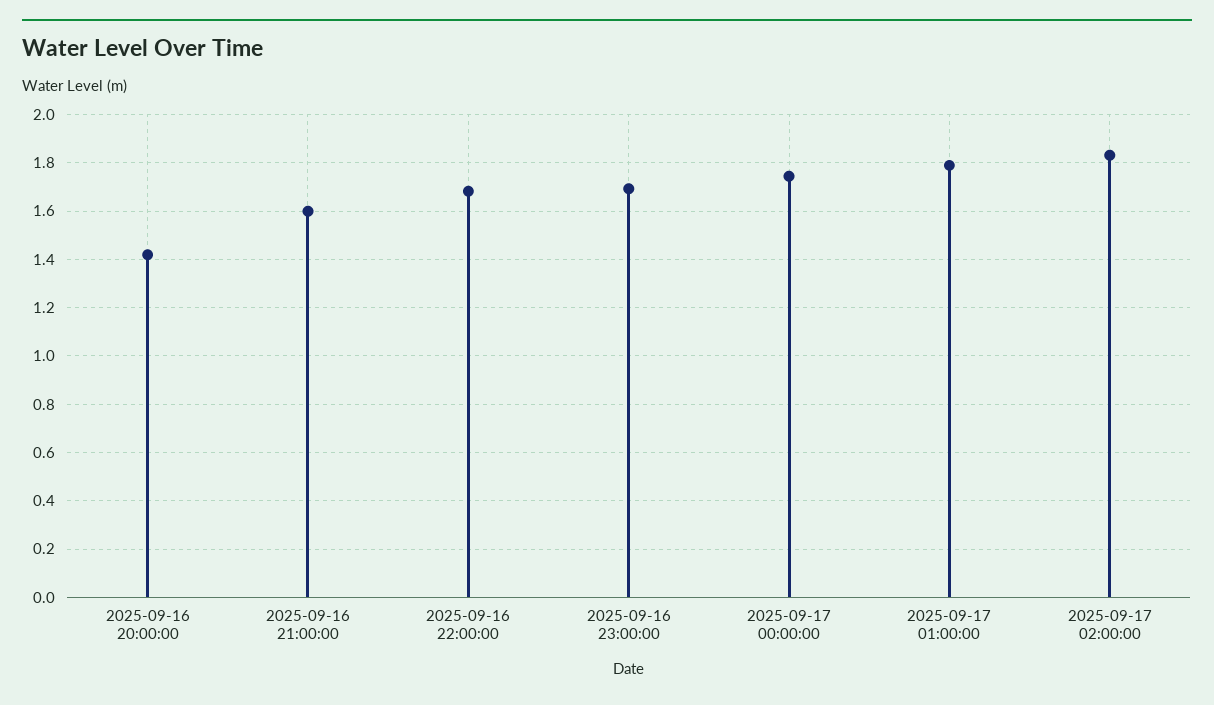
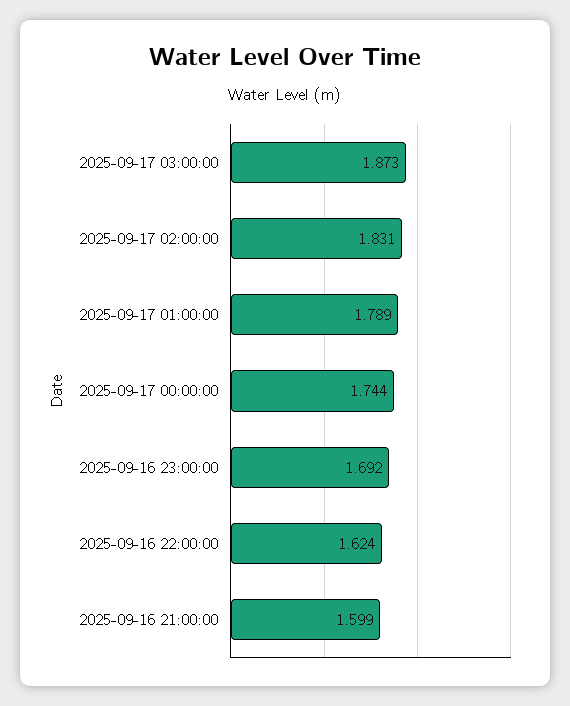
2025-09-16 20:00:00: 1.425 -> none
2025-09-16 22:00:00: 1.675 -> 1.624
2025-09-17 03:00:00: none -> 1.873

